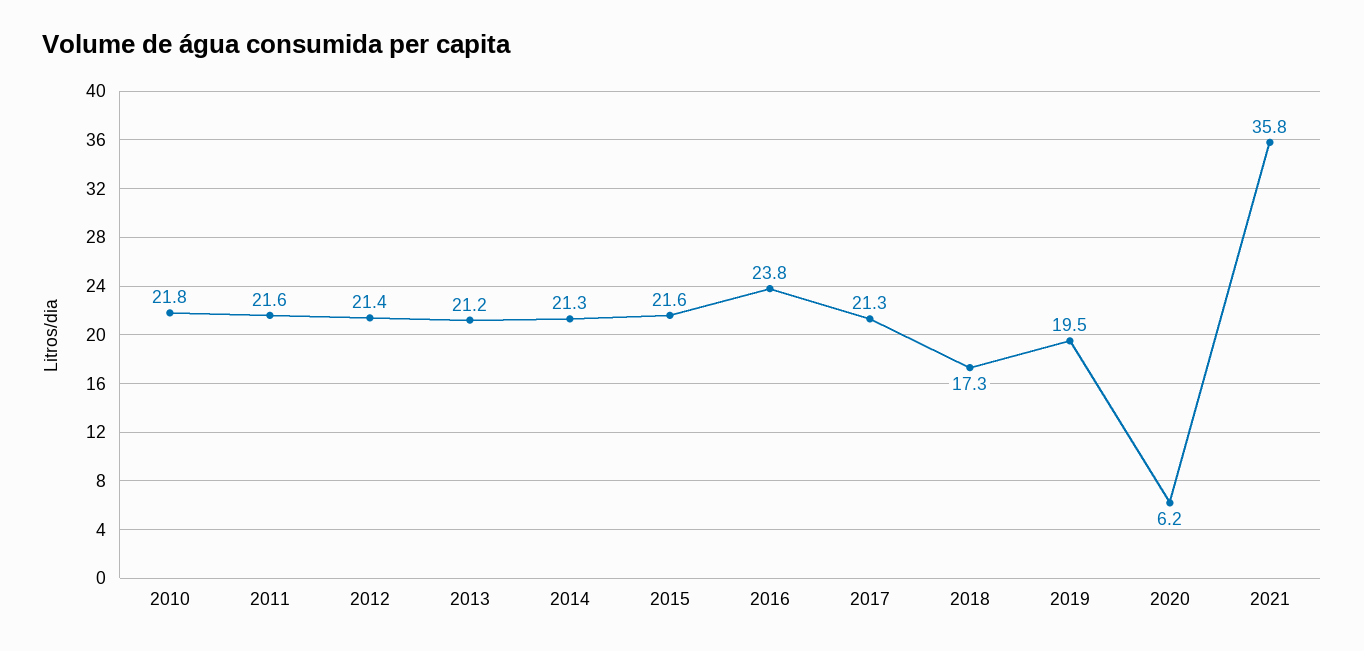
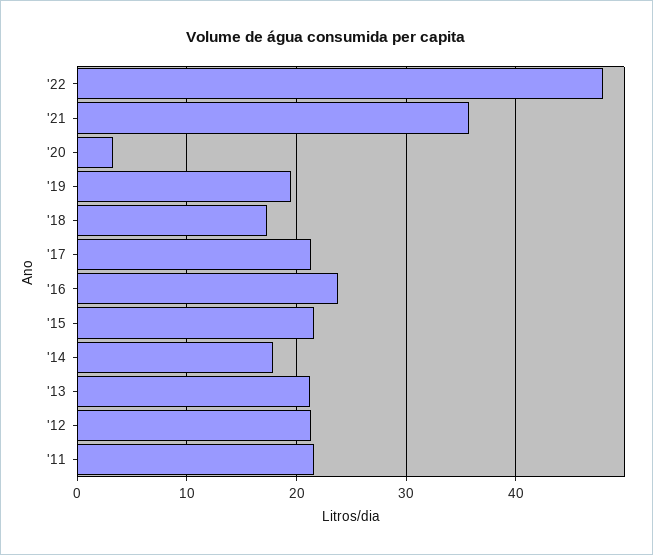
2010: 21.8 -> none
2014: 21.3 -> 18
2020: 6.2 -> 3
'22: none -> 48

